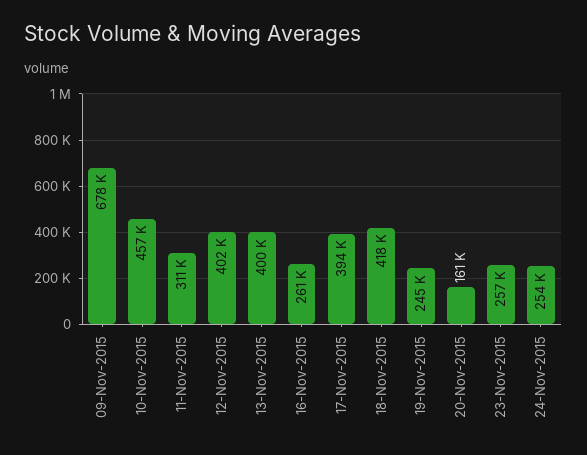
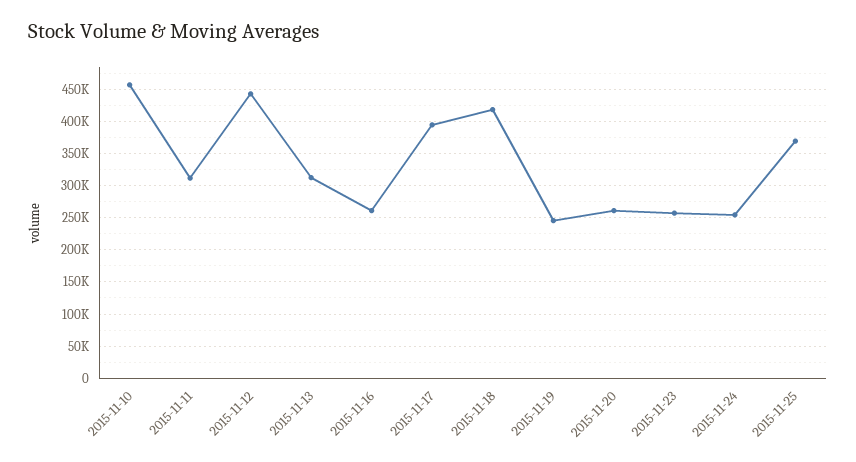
09-Nov-2015: 678000 -> none
12-Nov-2015: 402000 -> 440000
13-Nov-2015: 400000 -> 310000
20-Nov-2015: 161000 -> 260000
2015-11-25: none -> 370000

